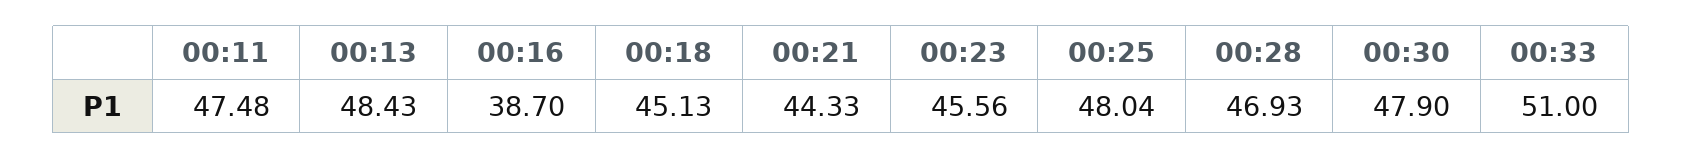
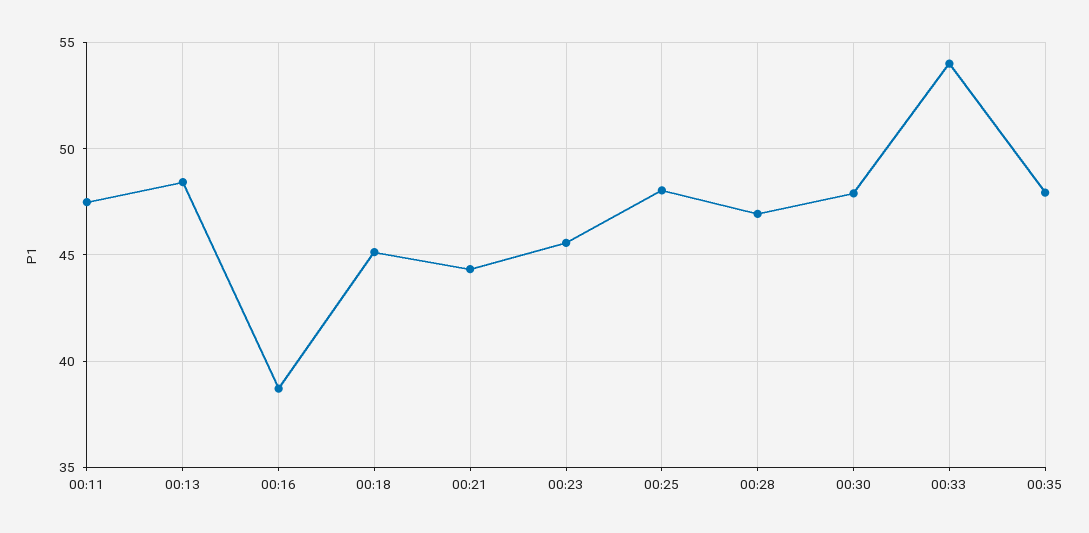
00:33: 51 -> 54
00:35: none -> 48

